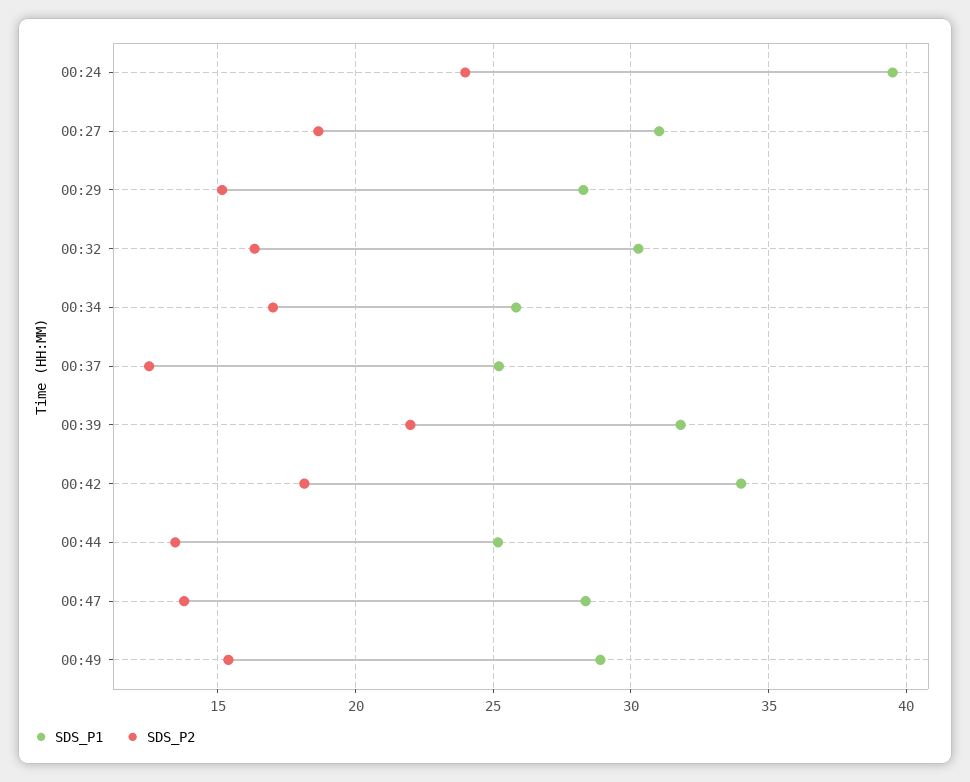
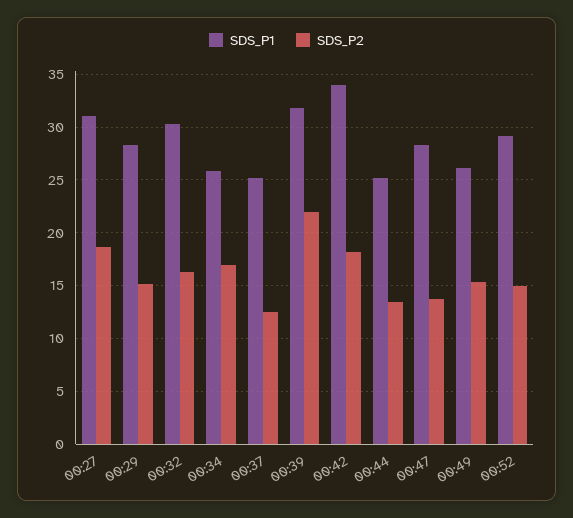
SDS_P1, 00:24: 39.5 -> none
SDS_P2, 00:24: 24 -> none
SDS_P1, 00:49: 29 -> 26
SDS_P1, 00:52: none -> 29
SDS_P2, 00:52: none -> 15

